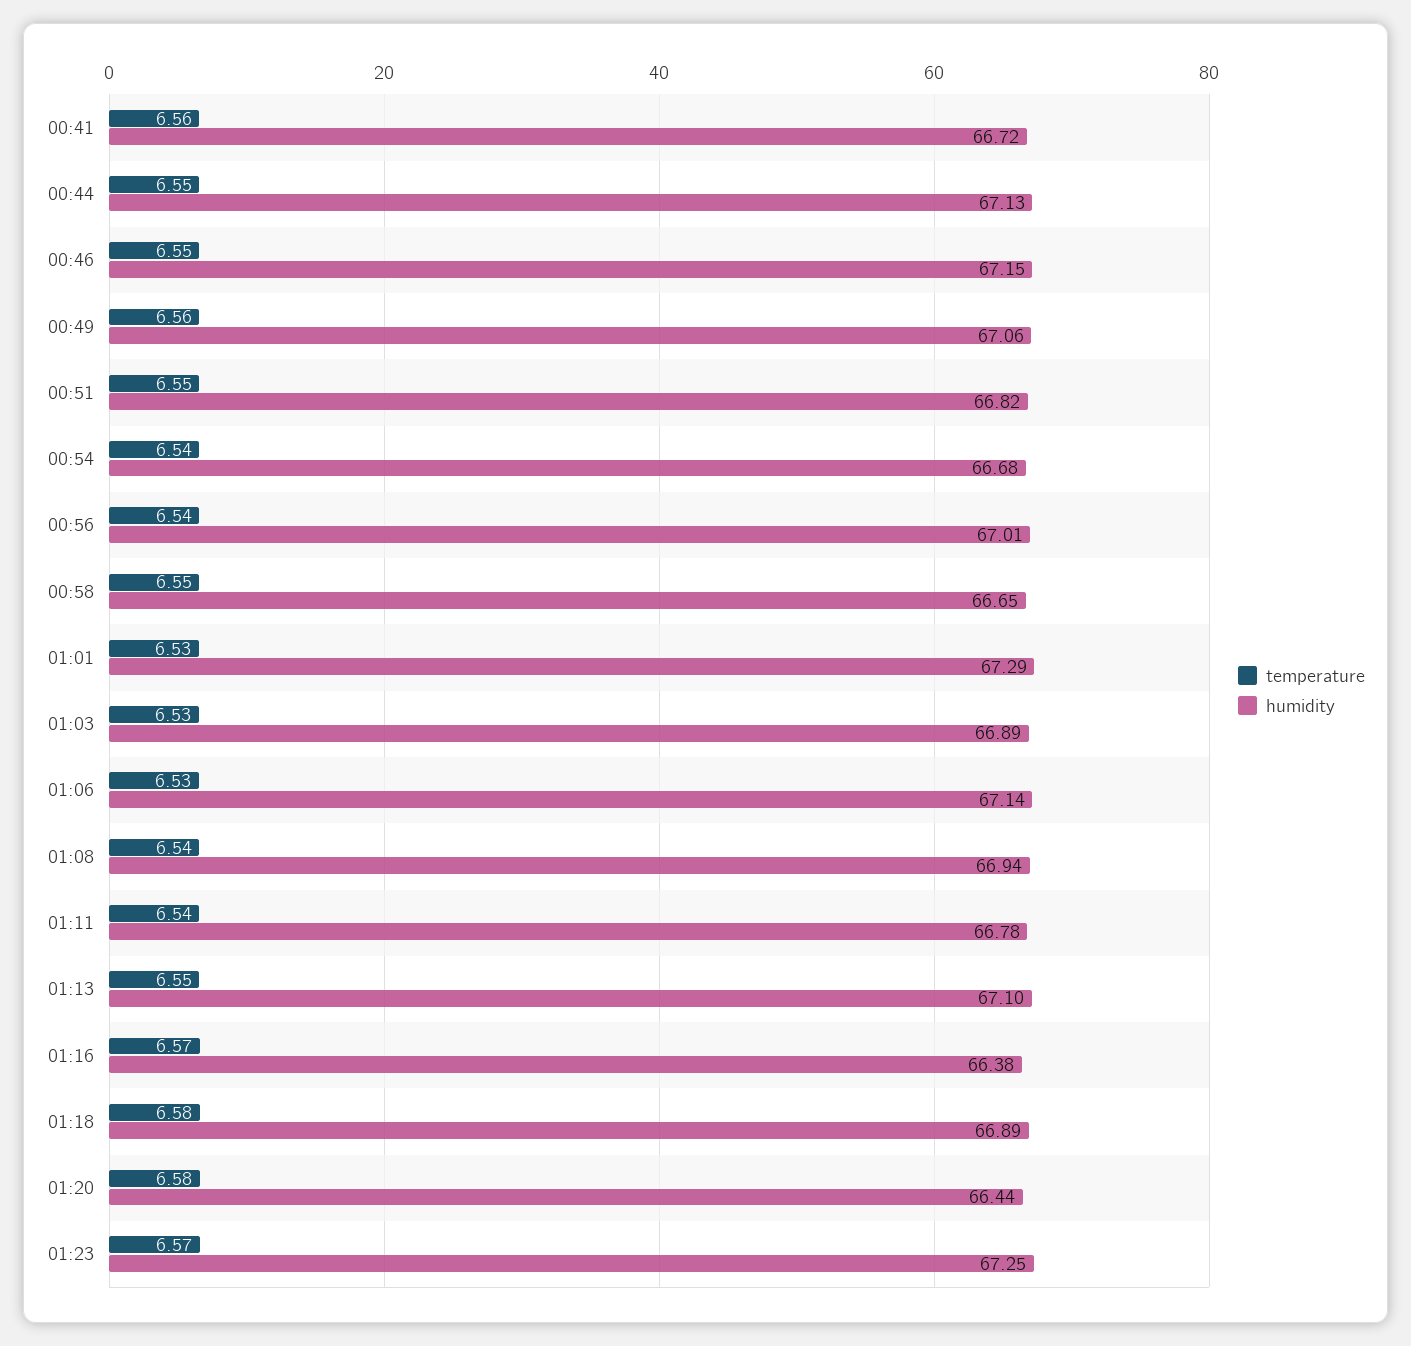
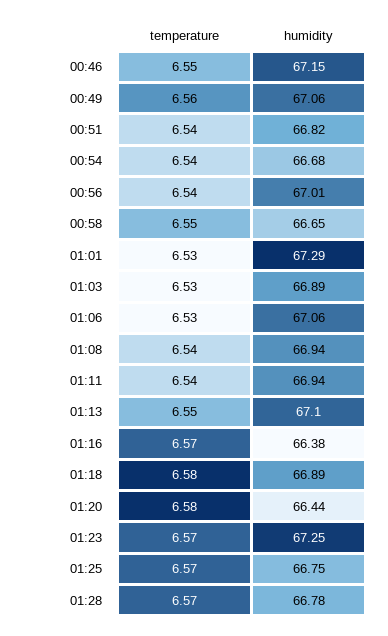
temperature, 00:41: 6.56 -> none
humidity, 00:41: 66.72 -> none
temperature, 00:44: 6.55 -> none
humidity, 00:44: 67.13 -> none
temperature, 00:51: 6.55 -> 6.54
humidity, 01:06: 67.14 -> 67.06
humidity, 01:11: 66.78 -> 66.94
temperature, 01:25: none -> 6.57
humidity, 01:25: none -> 66.75
temperature, 01:28: none -> 6.57
humidity, 01:28: none -> 66.78

